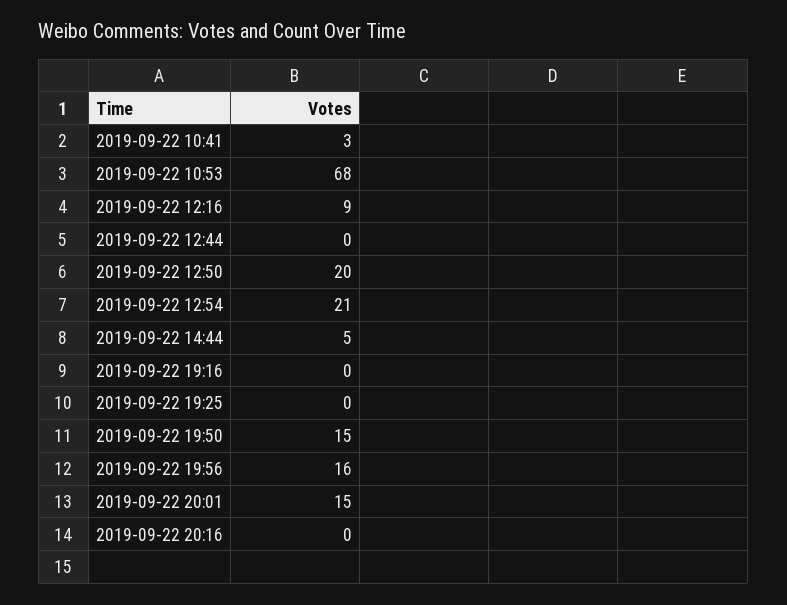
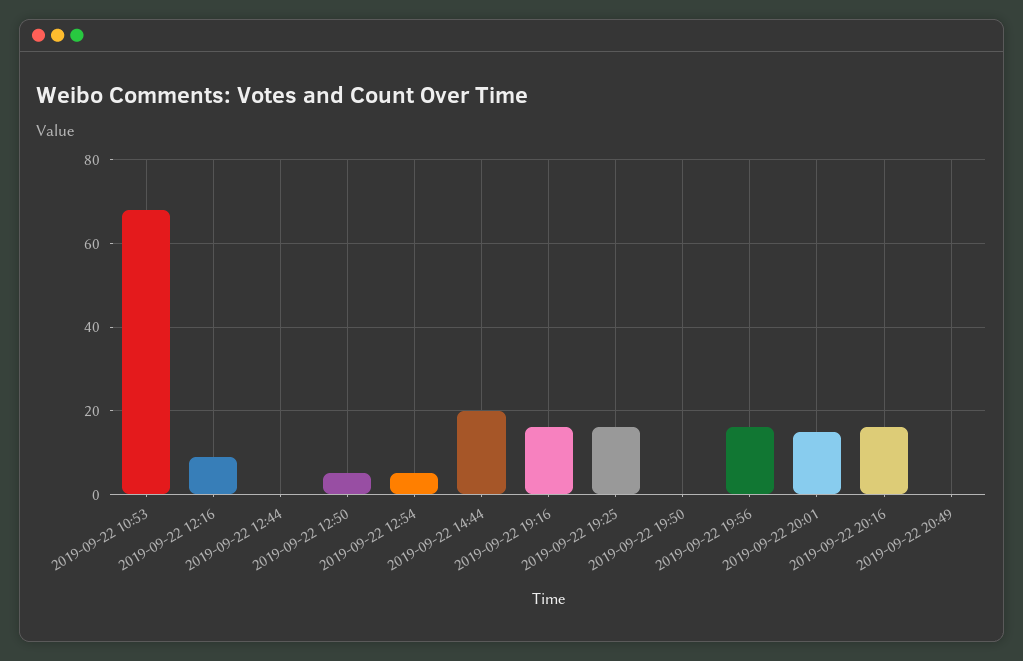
2019-09-22 10:41: 3 -> none
2019-09-22 12:50: 20 -> 5
2019-09-22 12:54: 21 -> 5
2019-09-22 14:44: 5 -> 20
2019-09-22 19:16: 0 -> 15
2019-09-22 19:25: 0 -> 15
2019-09-22 19:50: 15 -> 0
2019-09-22 20:16: 0 -> 15
2019-09-22 20:49: none -> 0

